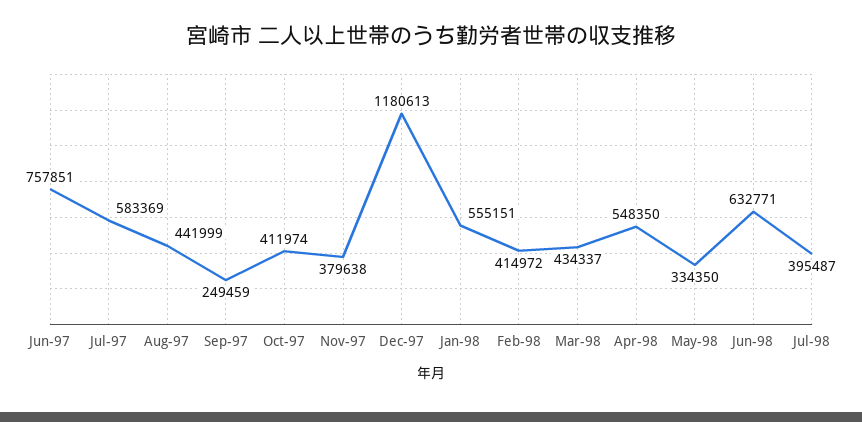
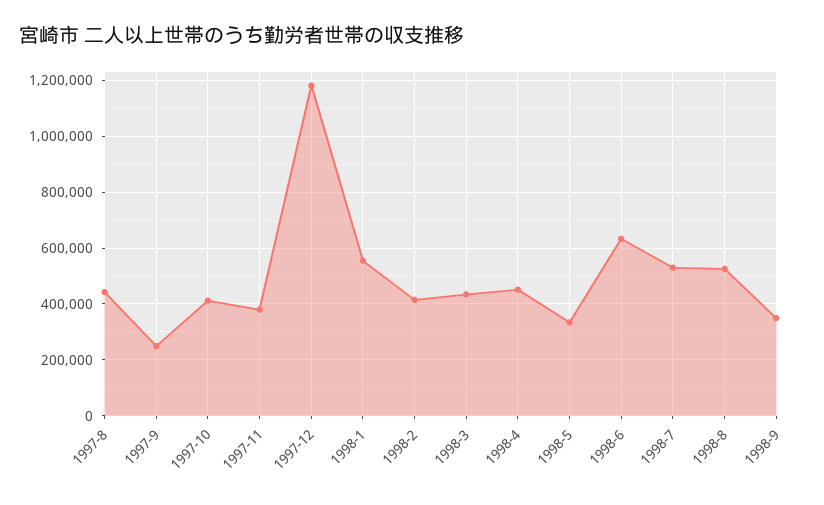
Jun-97: 757851 -> none
Jul-97: 583369 -> none
Apr-98: 548350 -> 450000
Jul-98: 395487 -> 525000
1998-8: none -> 525000
1998-9: none -> 350000

